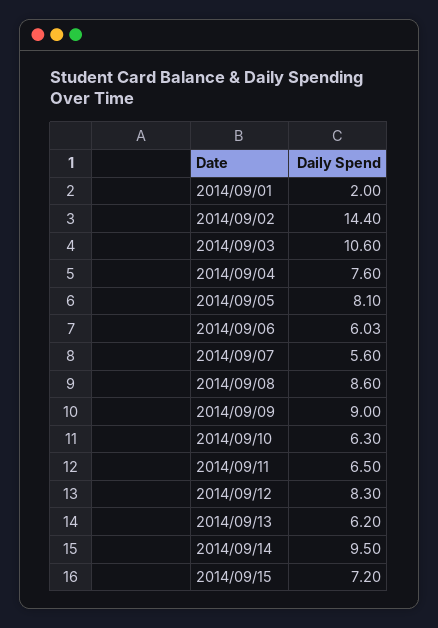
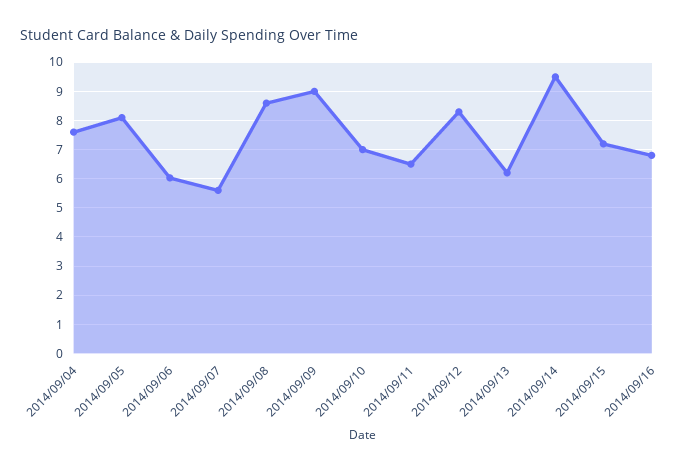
2014/09/01: 2 -> none
2014/09/02: 14.4 -> none
2014/09/03: 10.6 -> none
2014/09/10: 6.3 -> 7
2014/09/16: none -> 6.75

